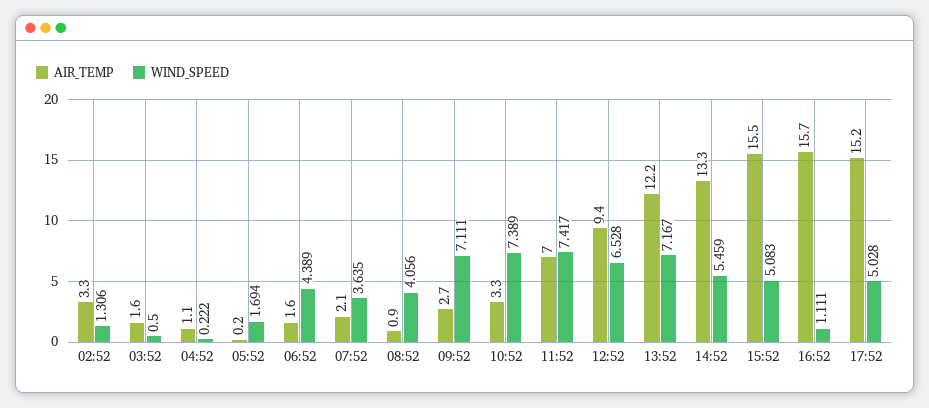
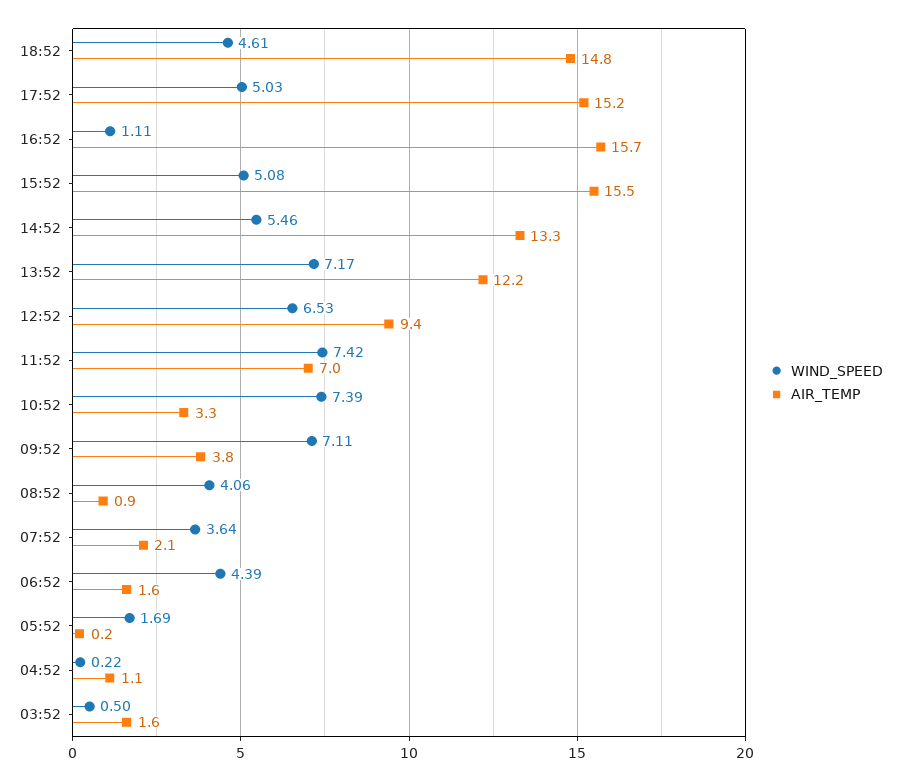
AIR_TEMP, 02:52: 3.3 -> none
WIND_SPEED, 02:52: 1.306 -> none
AIR_TEMP, 09:52: 2.7 -> 3.8
WIND_SPEED, 18:52: none -> 4.61
AIR_TEMP, 18:52: none -> 14.8

